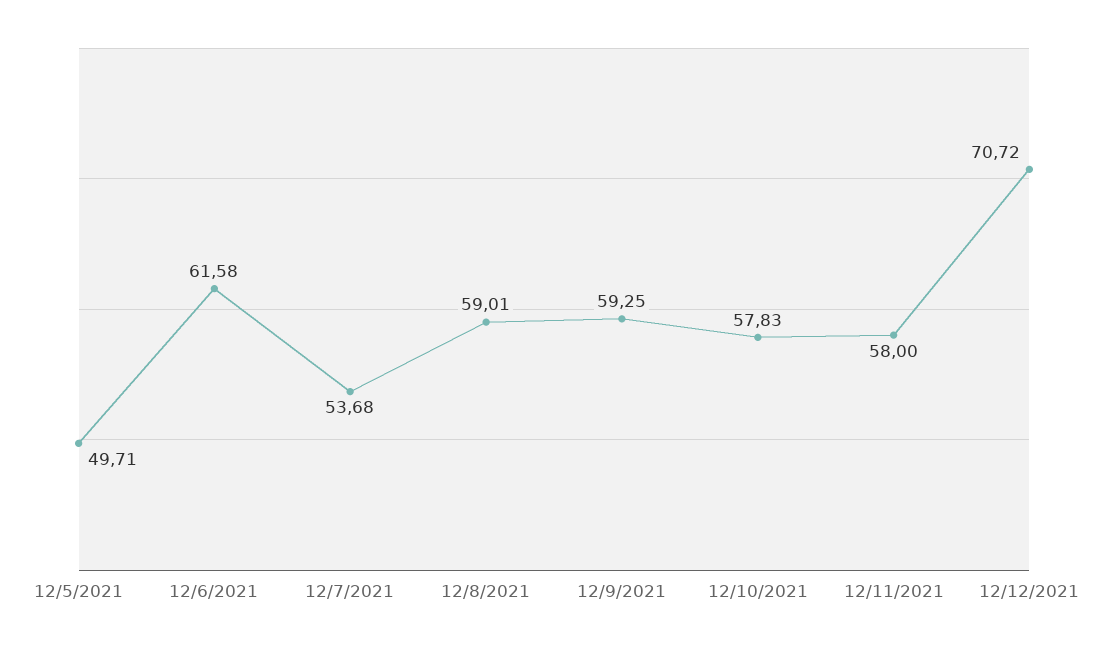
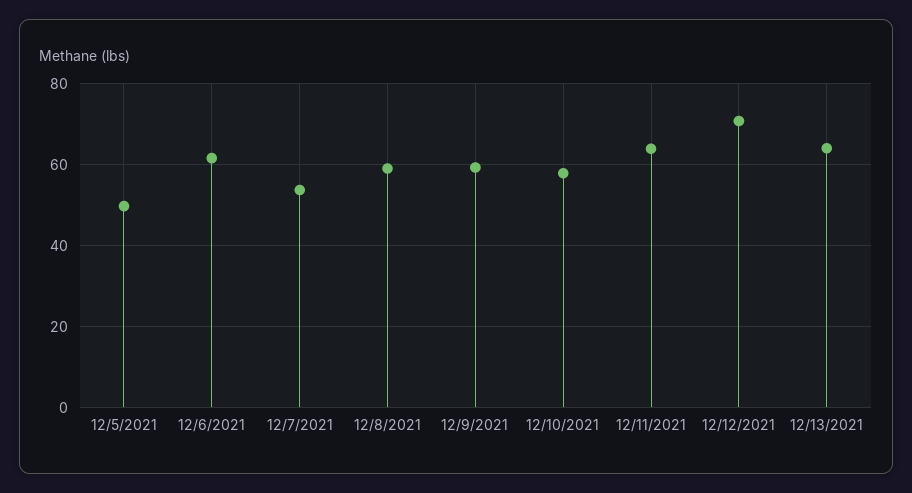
12/11/2021: 58 -> 64
12/13/2021: none -> 64

